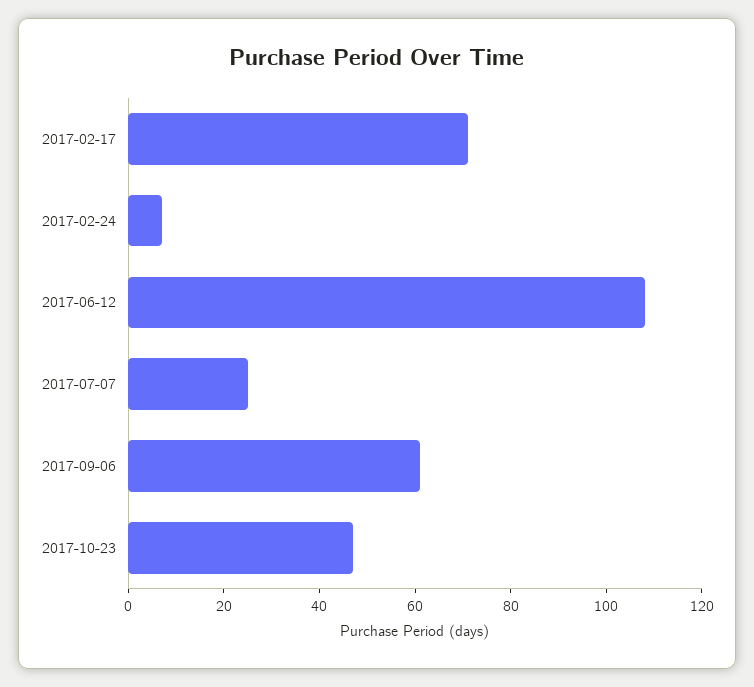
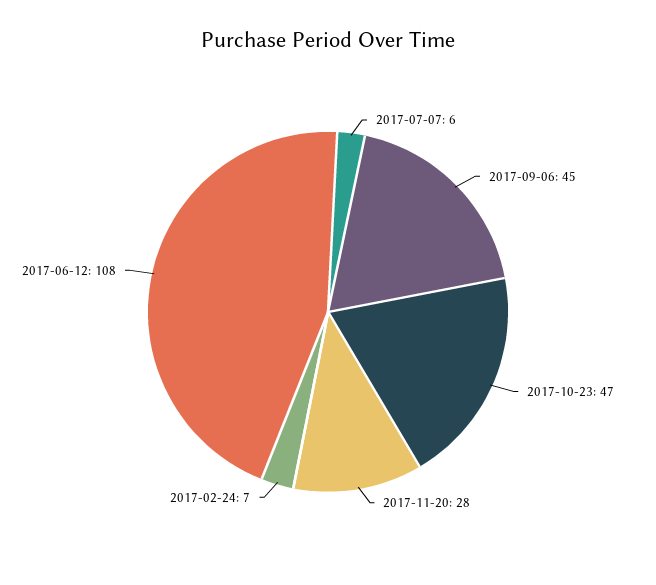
2017-02-17: 70 -> none
2017-07-07: 25 -> 6
2017-09-06: 60 -> 45
2017-11-20: none -> 28

